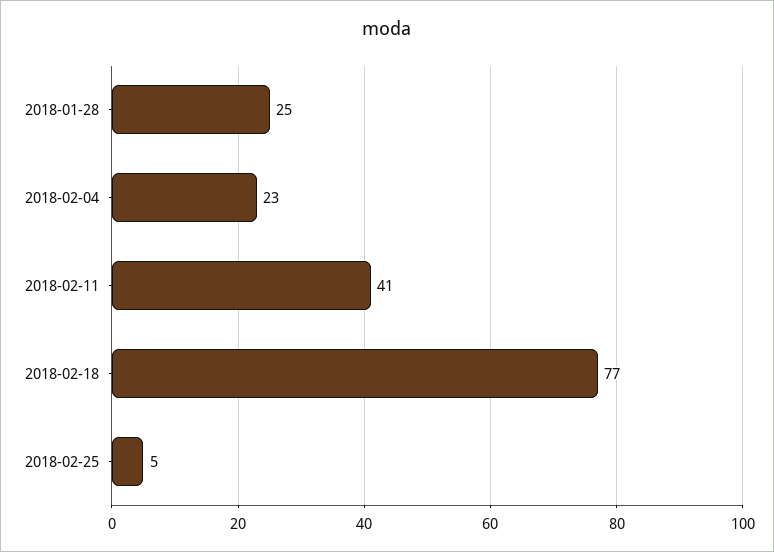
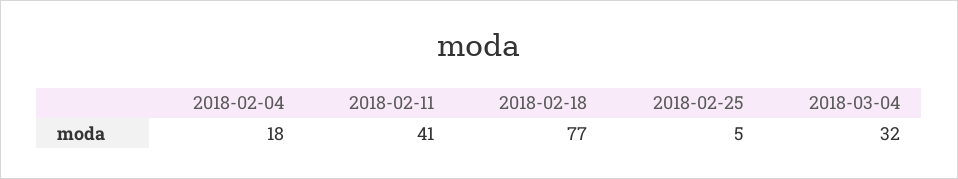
2018-01-28: 25 -> none
2018-02-04: 23 -> 18
2018-03-04: none -> 32

